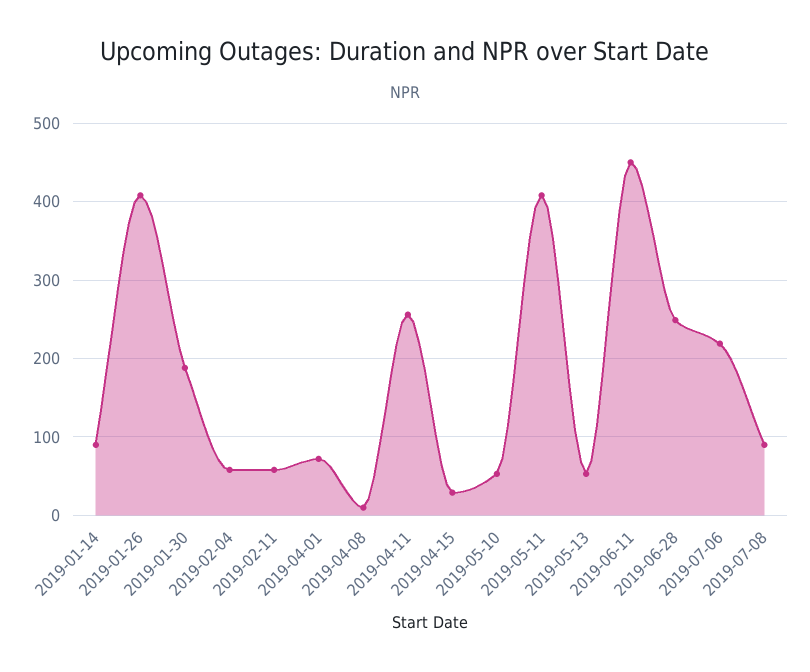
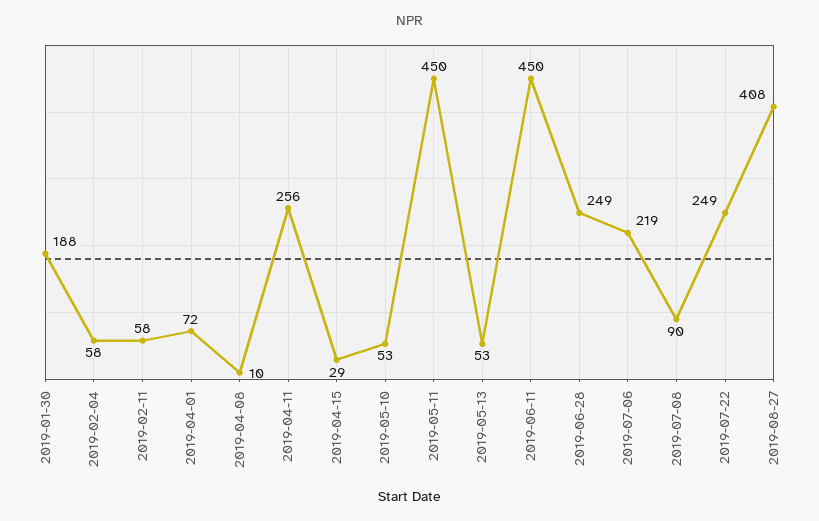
2019-01-14: 90 -> none
2019-01-26: 410 -> none
2019-05-11: 410 -> 450
2019-07-22: none -> 249
2019-08-27: none -> 408

